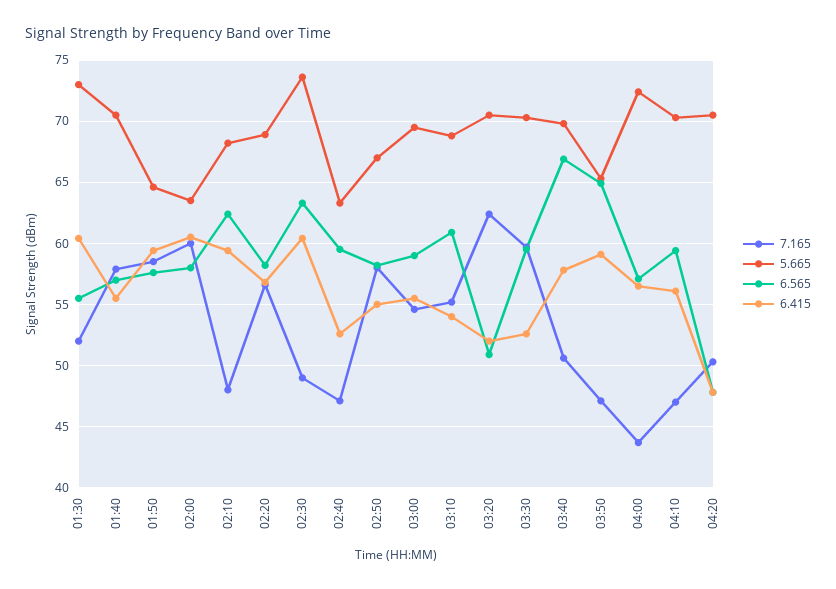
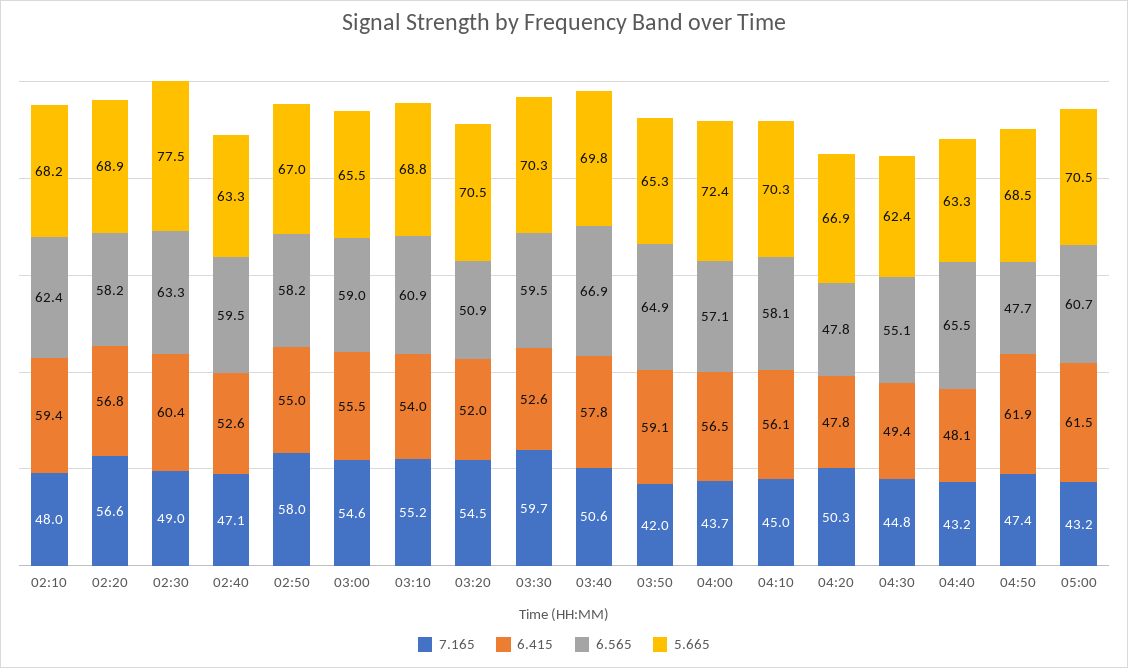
7.165, 01:30: 52 -> none
5.665, 01:30: 73 -> none
6.565, 01:30: 55.5 -> none
6.415, 01:30: 60.5 -> none
7.165, 01:40: 58 -> none
5.665, 01:40: 70.5 -> none
6.565, 01:40: 57 -> none
6.415, 01:40: 55.5 -> none
7.165, 01:50: 58.5 -> none
5.665, 01:50: 64.5 -> none
6.565, 01:50: 57.5 -> none
6.415, 01:50: 59.5 -> none
7.165, 02:00: 60 -> none
5.665, 02:00: 63.5 -> none
6.565, 02:00: 58 -> none
6.415, 02:00: 60.5 -> none
5.665, 02:30: 73.5 -> 77.5
5.665, 03:00: 69.5 -> 65.5
7.165, 03:20: 62.5 -> 54.5
7.165, 03:50: 47 -> 42
7.165, 04:10: 47 -> 45
6.565, 04:10: 59.5 -> 58.1
5.665, 04:20: 70.5 -> 66.9
7.165, 04:30: none -> 44.8
6.415, 04:30: none -> 49.4
6.565, 04:30: none -> 55.1
5.665, 04:30: none -> 62.4
7.165, 04:40: none -> 43.2
6.415, 04:40: none -> 48.1
6.565, 04:40: none -> 65.5
5.665, 04:40: none -> 63.3
7.165, 04:50: none -> 47.4
6.415, 04:50: none -> 61.9
6.565, 04:50: none -> 47.7
5.665, 04:50: none -> 68.5
7.165, 05:00: none -> 43.2
6.415, 05:00: none -> 61.5
6.565, 05:00: none -> 60.7
5.665, 05:00: none -> 70.5

